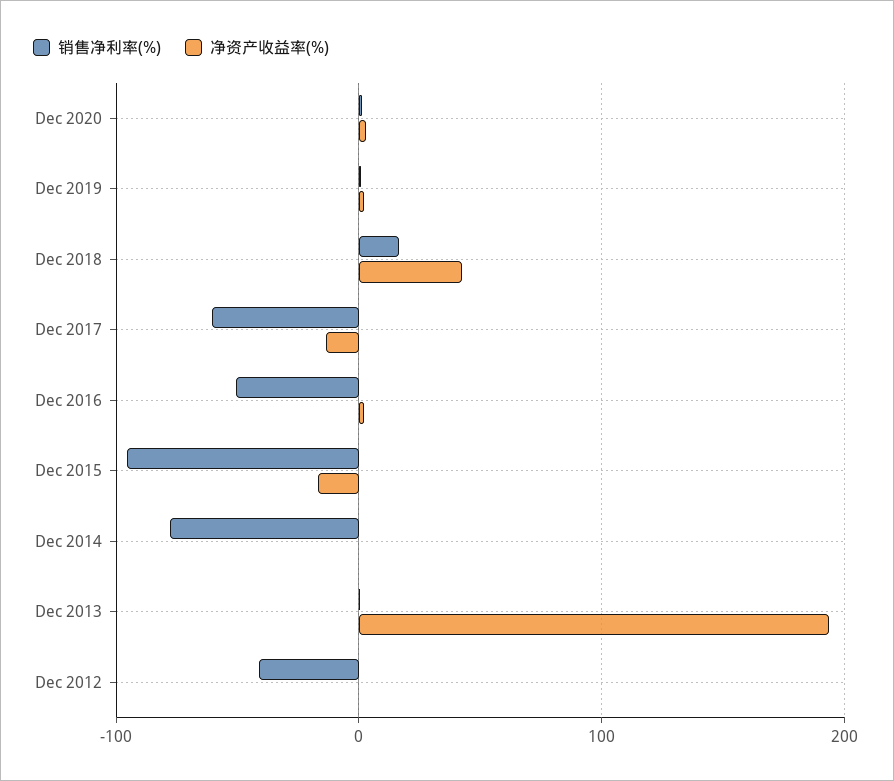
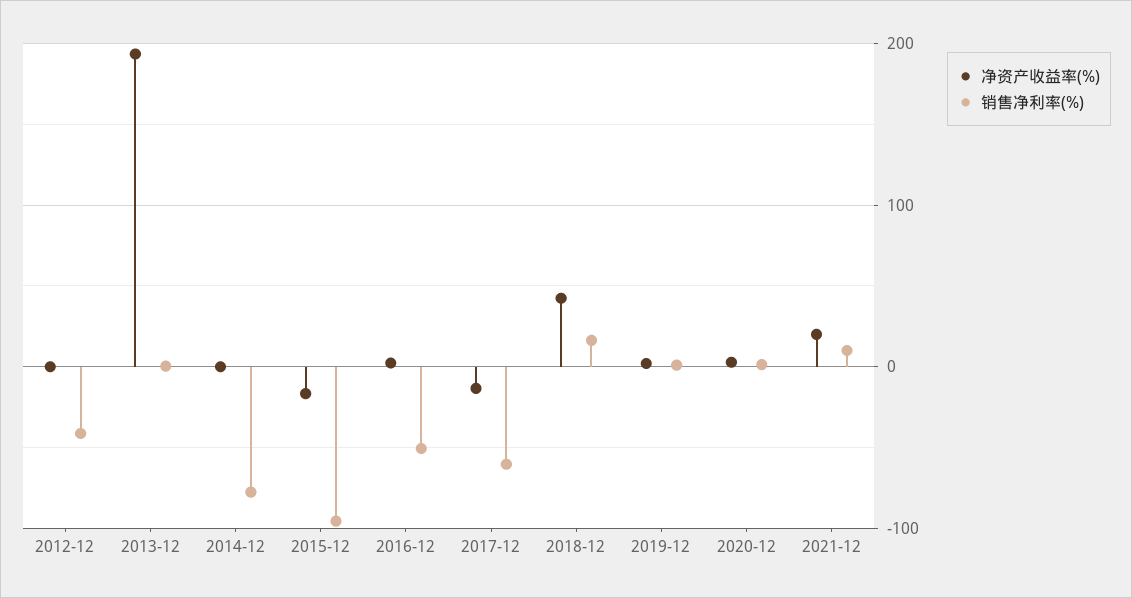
净资产收益率(%), 2021-12: none -> 20
销售净利率(%), 2021-12: none -> 10

